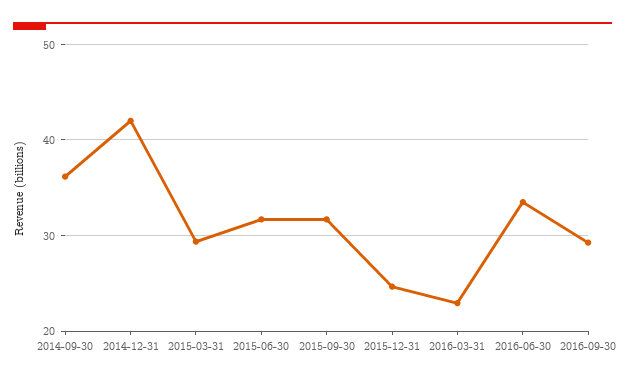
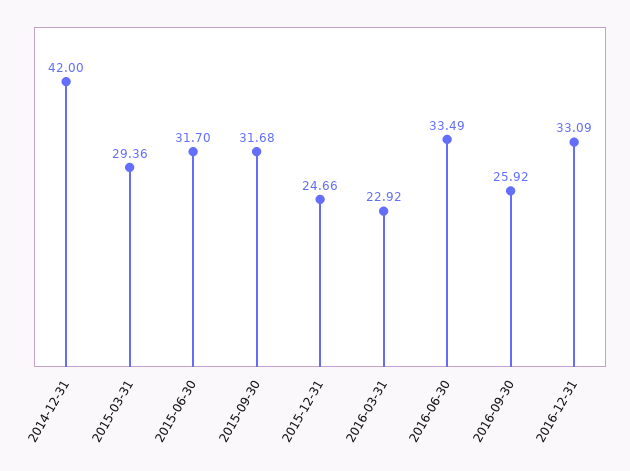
2014-09-30: 36 -> none
2016-09-30: 29 -> 25.92
2016-12-31: none -> 33.09

